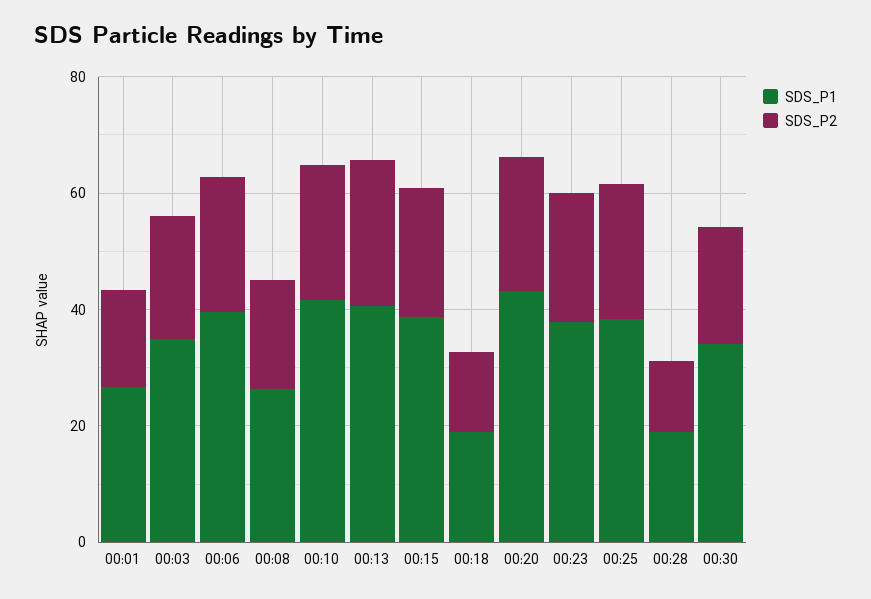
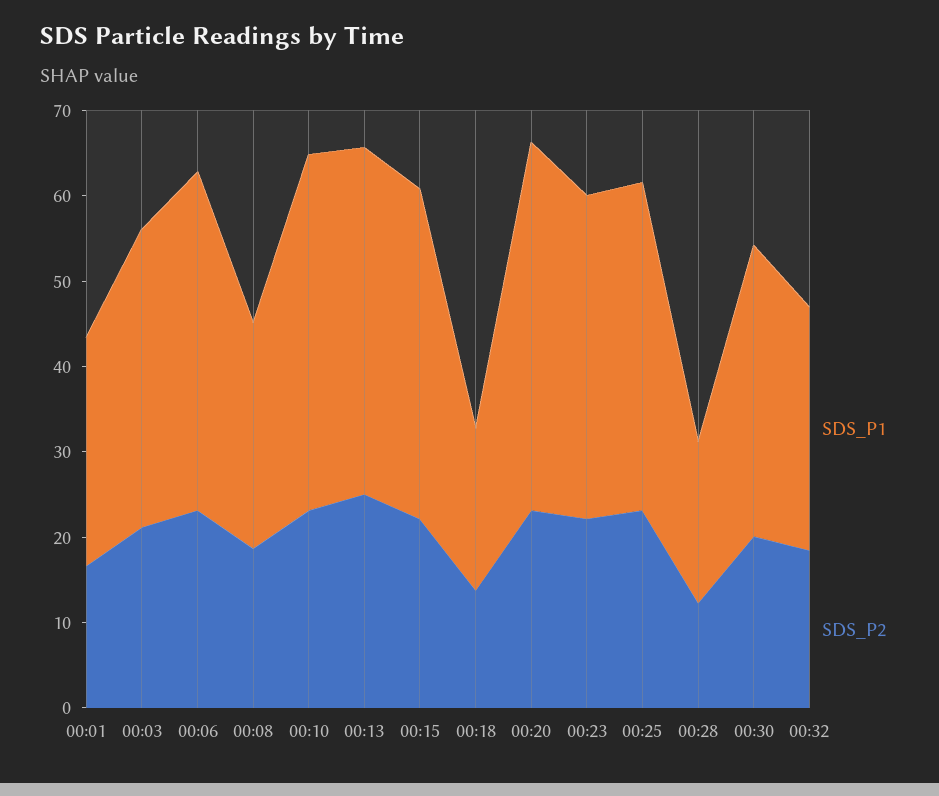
SDS_P1, 00:32: none -> 28
SDS_P2, 00:32: none -> 18

